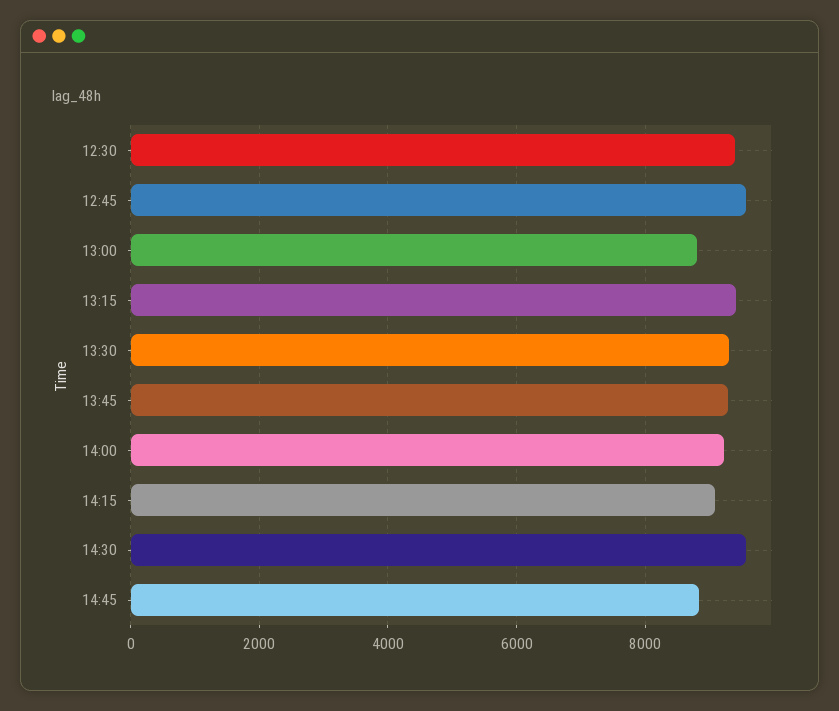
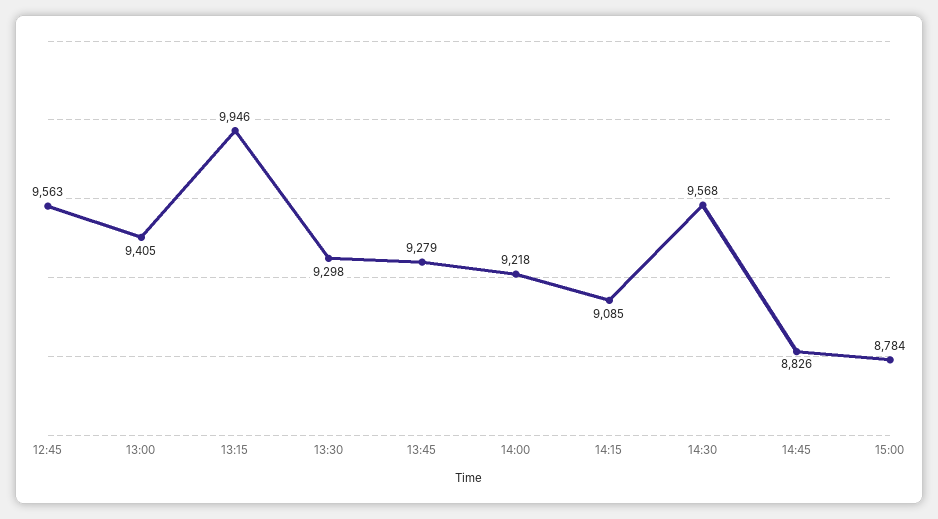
12:30: 9400 -> none
13:00: 8800 -> 9405
13:15: 9400 -> 9946
15:00: none -> 8784

